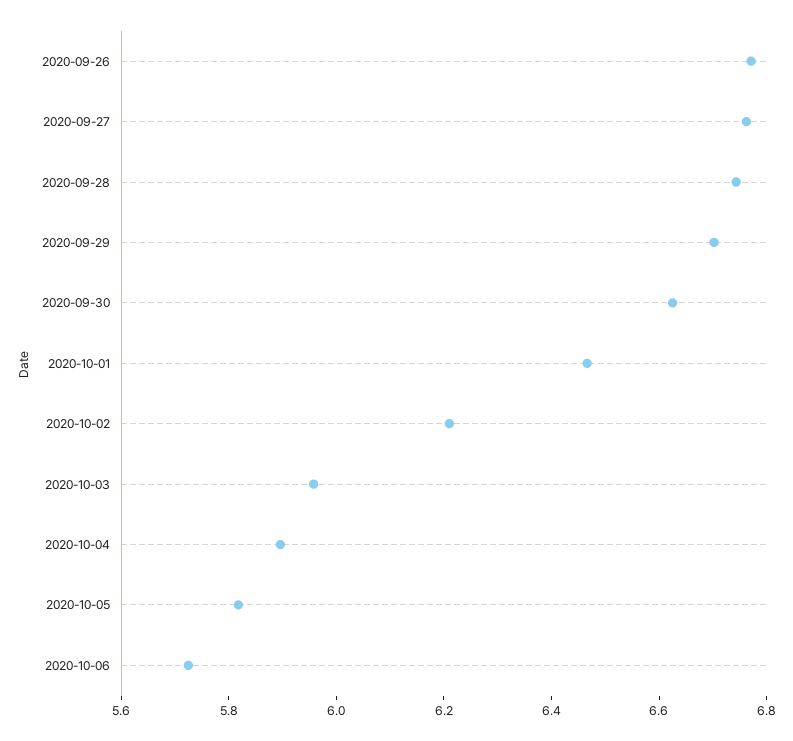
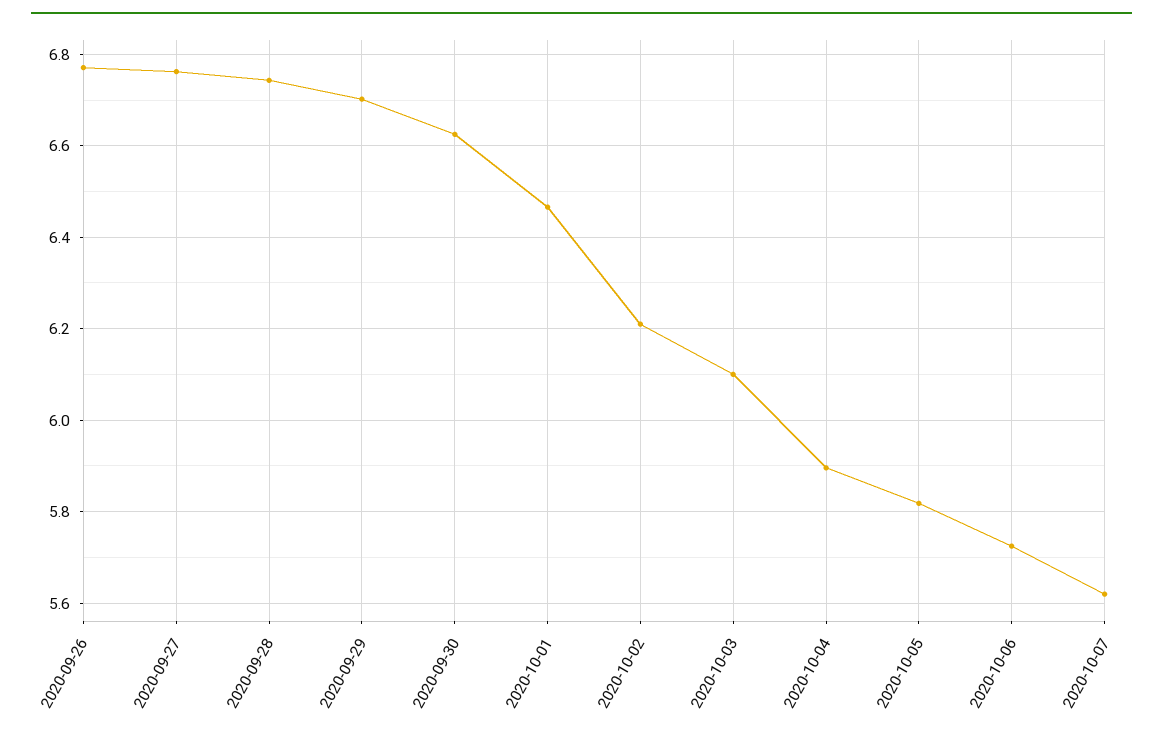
2020-10-03: 5.95 -> 6.1
2020-10-07: none -> 5.62

